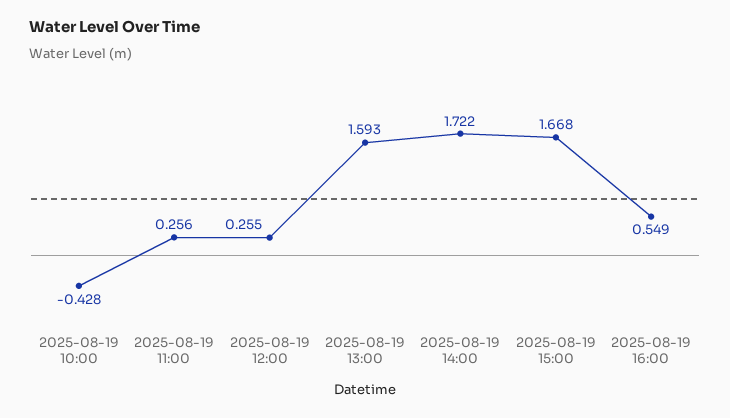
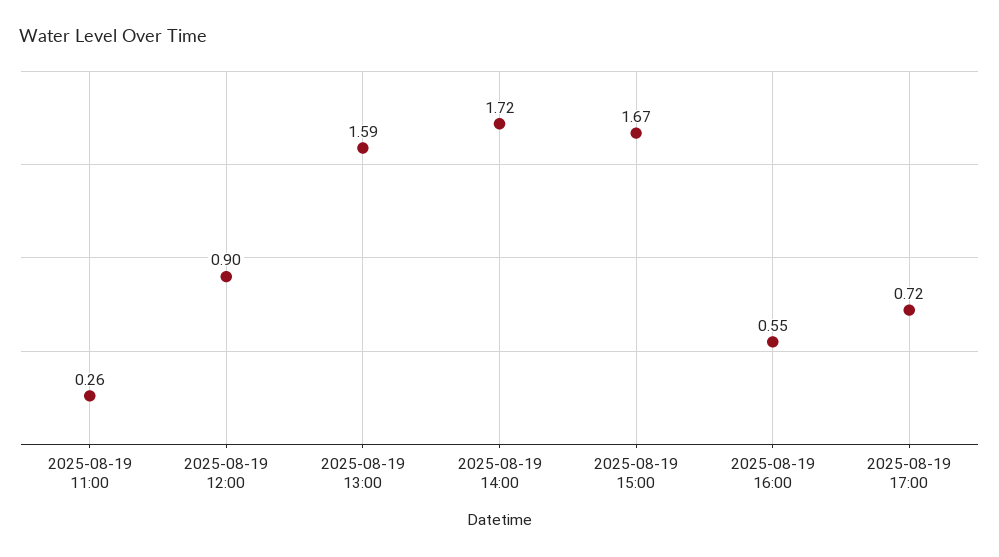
2025-08-19 10:00: -0.428 -> none
2025-08-19 12:00: 0.255 -> 0.9
2025-08-19 17:00: none -> 0.72

